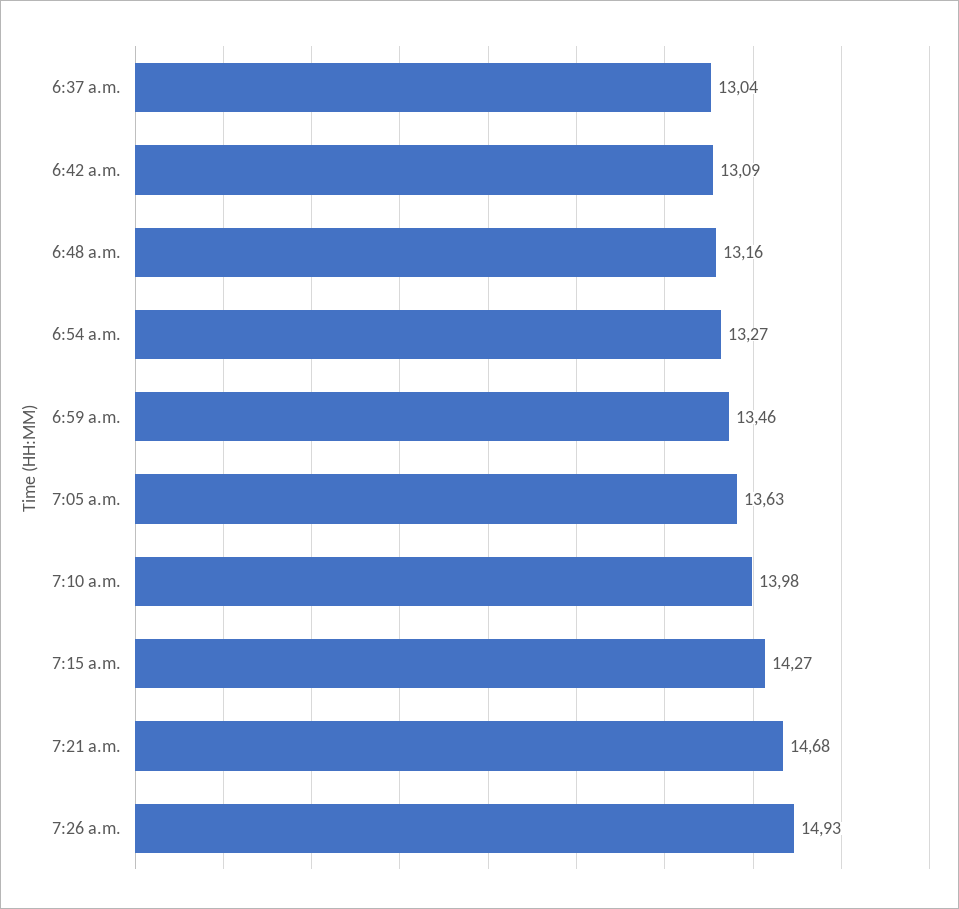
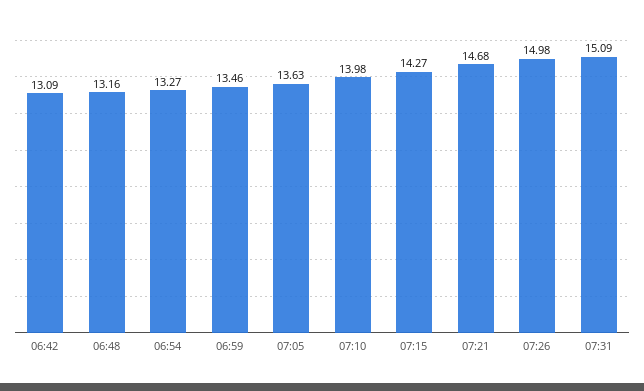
6:37 a.m.: 13.04 -> none
7:26 a.m.: 14.93 -> 14.98
07:31: none -> 15.09

